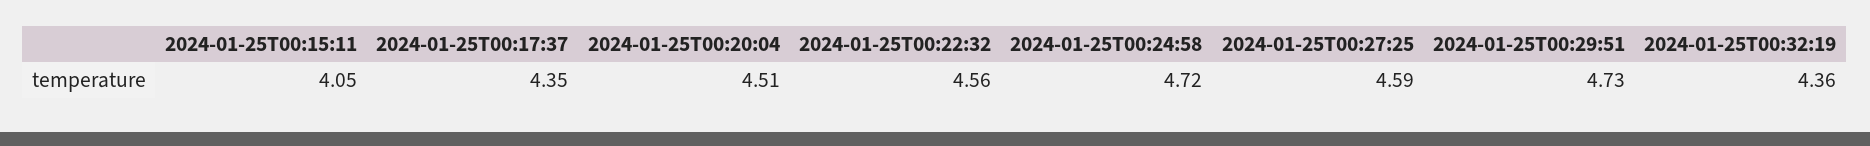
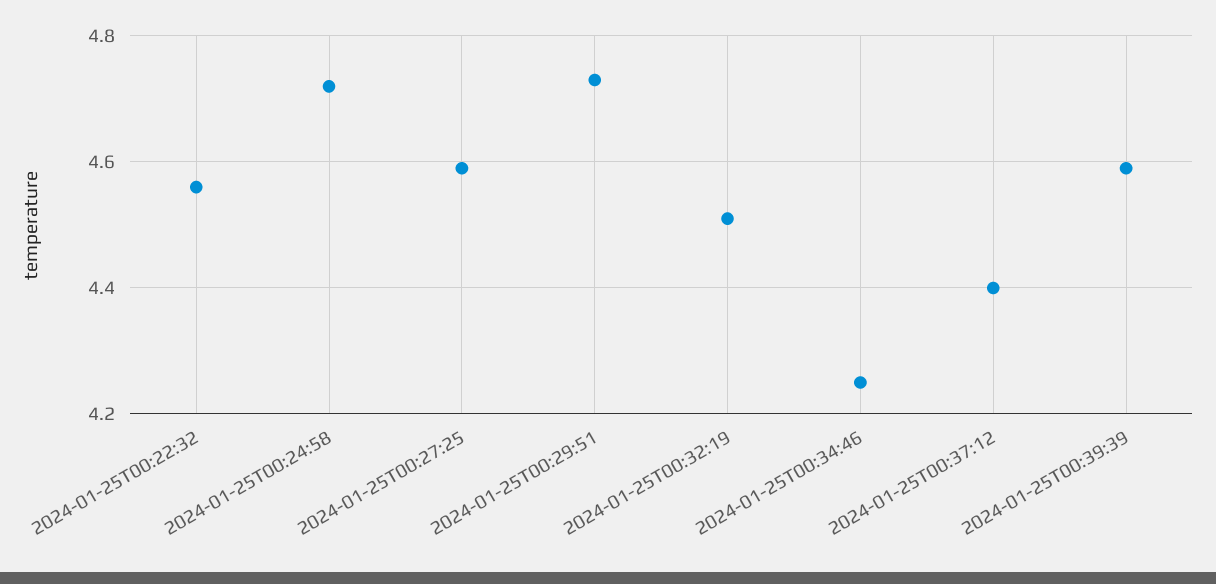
2024-01-25T00:15:11: 4.05 -> none
2024-01-25T00:17:37: 4.35 -> none
2024-01-25T00:20:04: 4.51 -> none
2024-01-25T00:32:19: 4.36 -> 4.5
2024-01-25T00:34:46: none -> 4.25
2024-01-25T00:37:12: none -> 4.4
2024-01-25T00:39:39: none -> 4.6

